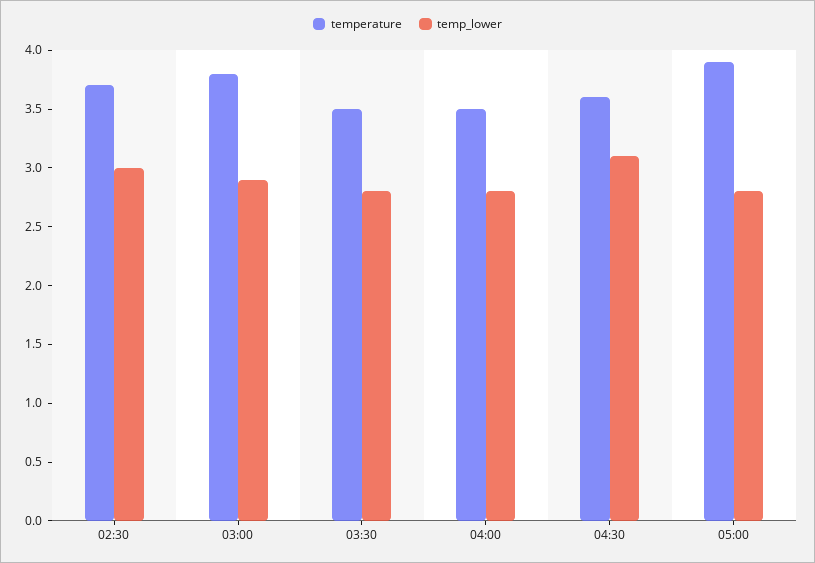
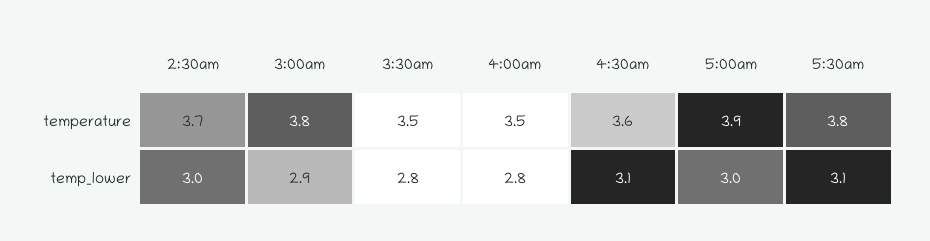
temp_lower, 05:00: 2.8 -> 3
temperature, 5:30am: none -> 3.8
temp_lower, 5:30am: none -> 3.1

